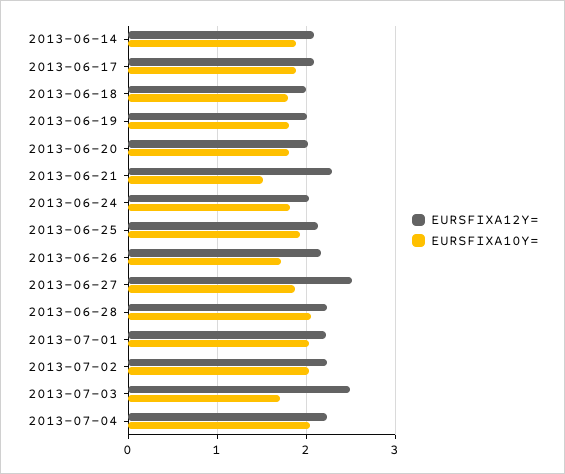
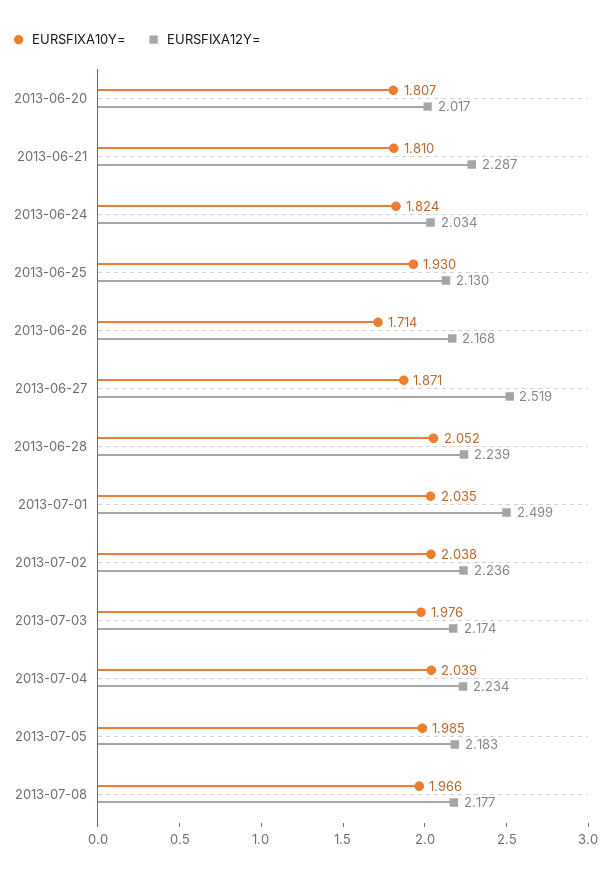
EURSFIXA12Y=, 2013-06-14: 2.1 -> none
EURSFIXA10Y=, 2013-06-14: 1.9 -> none
EURSFIXA12Y=, 2013-06-17: 2.1 -> none
EURSFIXA10Y=, 2013-06-17: 1.9 -> none
EURSFIXA12Y=, 2013-06-18: 2 -> none
EURSFIXA10Y=, 2013-06-18: 1.8 -> none
EURSFIXA12Y=, 2013-06-19: 2 -> none
EURSFIXA10Y=, 2013-06-19: 1.8 -> none
EURSFIXA10Y=, 2013-06-21: 1.5 -> 1.81
EURSFIXA12Y=, 2013-07-01: 2.2 -> 2.499
EURSFIXA12Y=, 2013-07-03: 2.5 -> 2.174
EURSFIXA10Y=, 2013-07-03: 1.7 -> 1.976
EURSFIXA10Y=, 2013-07-05: none -> 1.985
EURSFIXA12Y=, 2013-07-05: none -> 2.183
EURSFIXA10Y=, 2013-07-08: none -> 1.966
EURSFIXA12Y=, 2013-07-08: none -> 2.177

